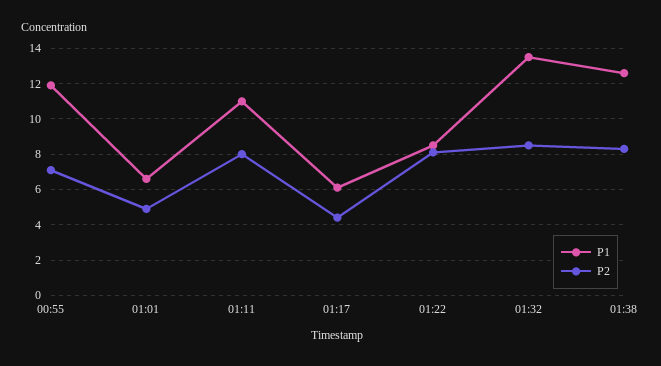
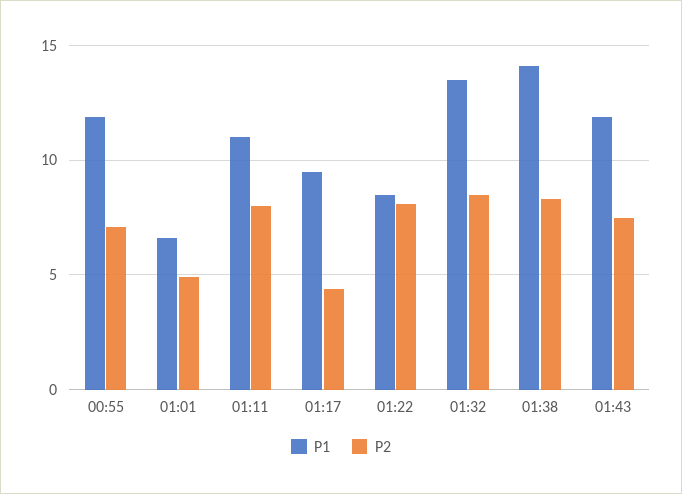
P1, 01:17: 6 -> 9.5
P1, 01:38: 12.5 -> 14
P1, 01:43: none -> 12
P2, 01:43: none -> 7.5

